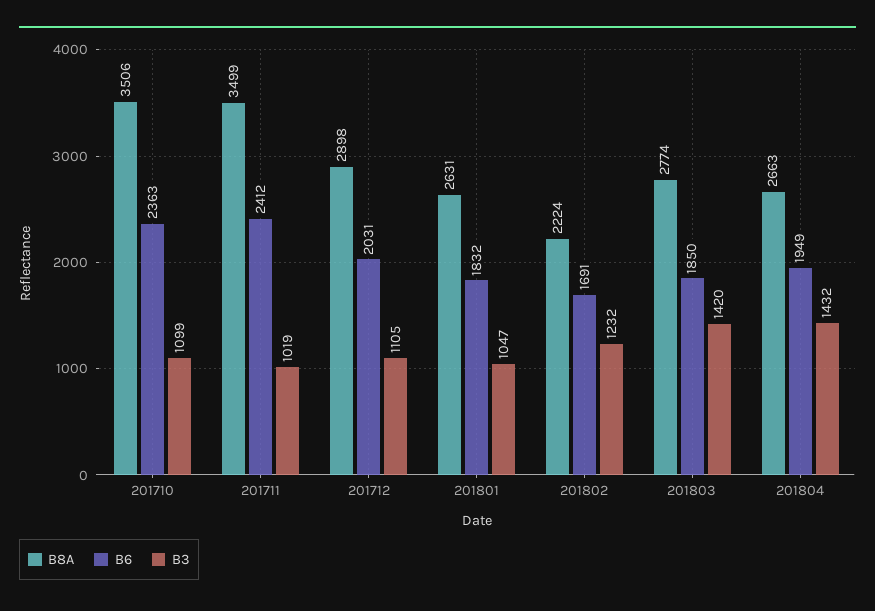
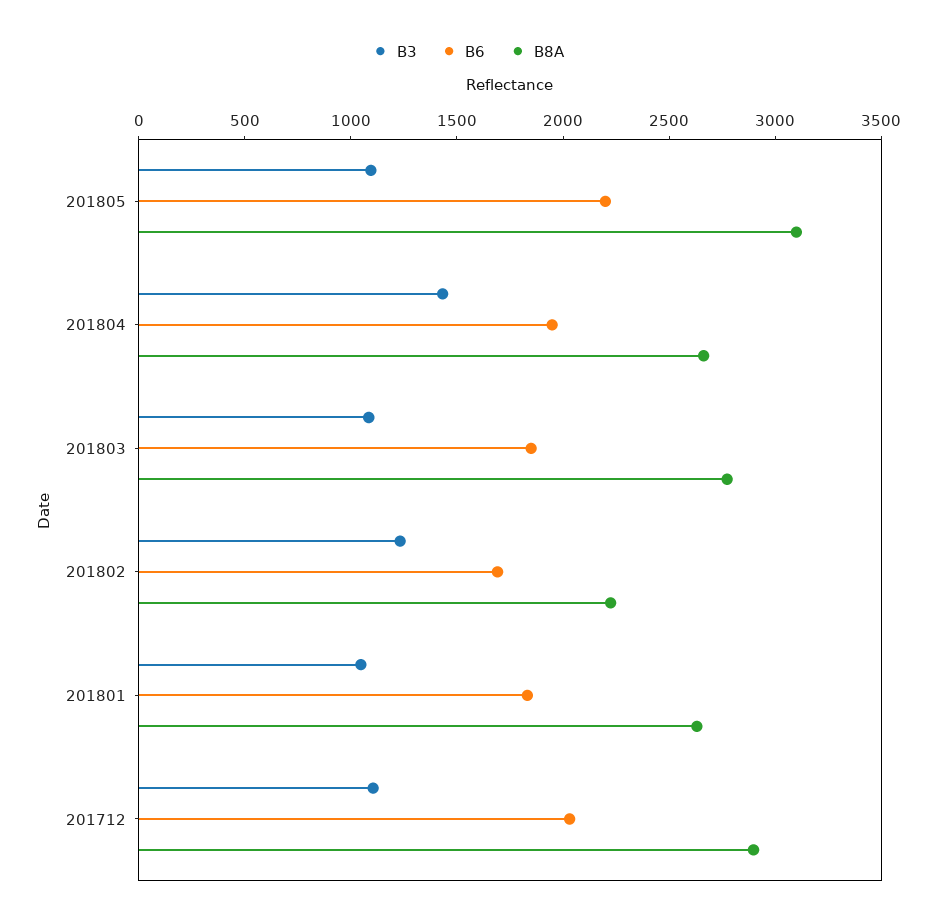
B8A, 201710: 3506 -> none
B6, 201710: 2363 -> none
B3, 201710: 1099 -> none
B8A, 201711: 3499 -> none
B6, 201711: 2412 -> none
B3, 201711: 1019 -> none
B3, 201803: 1420 -> 1100
B3, 201805: none -> 1100
B6, 201805: none -> 2200
B8A, 201805: none -> 3100

